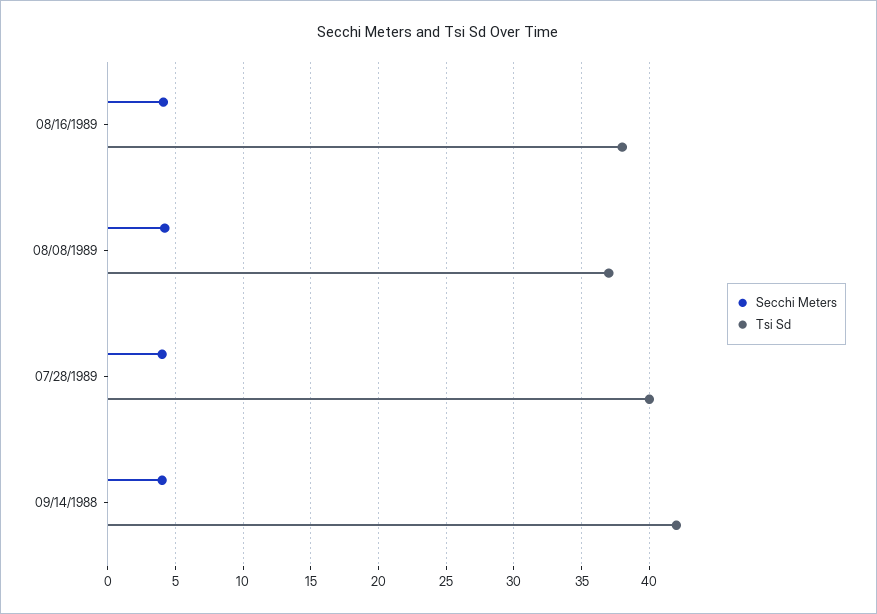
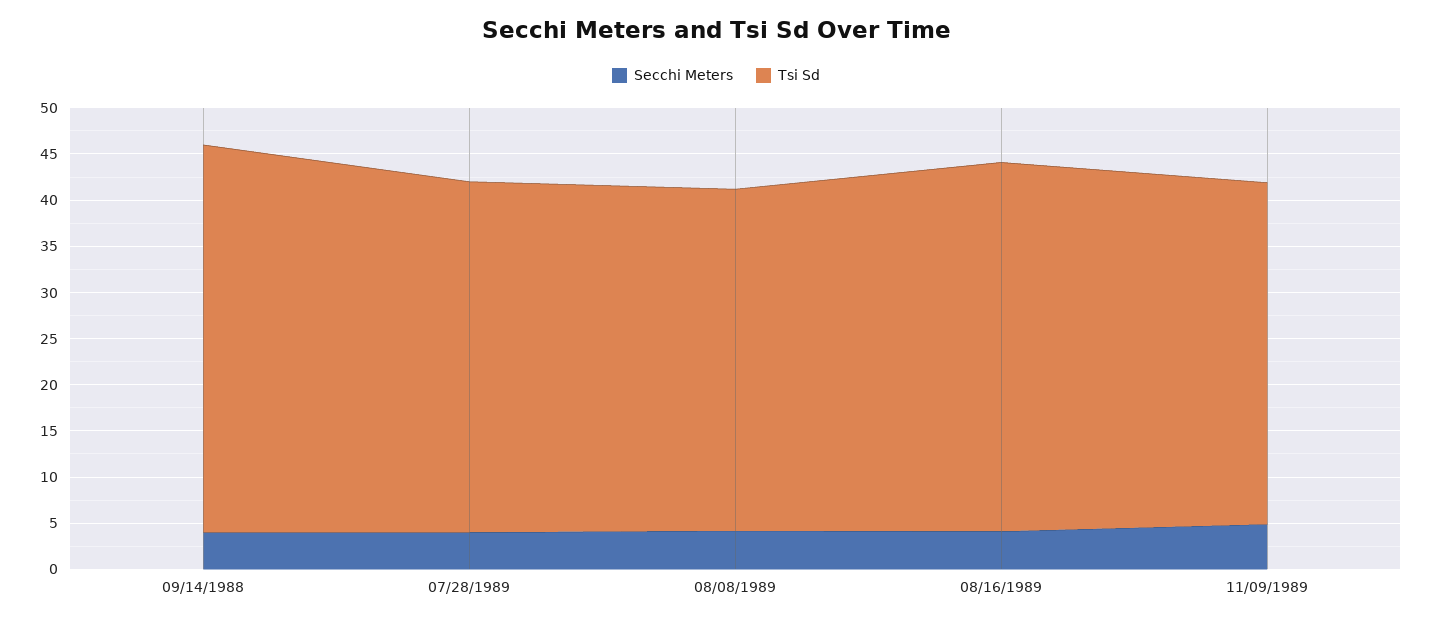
Tsi Sd, 08/16/1989: 38 -> 40
Tsi Sd, 07/28/1989: 40 -> 38
Secchi Meters, 11/09/1989: none -> 5
Tsi Sd, 11/09/1989: none -> 37

